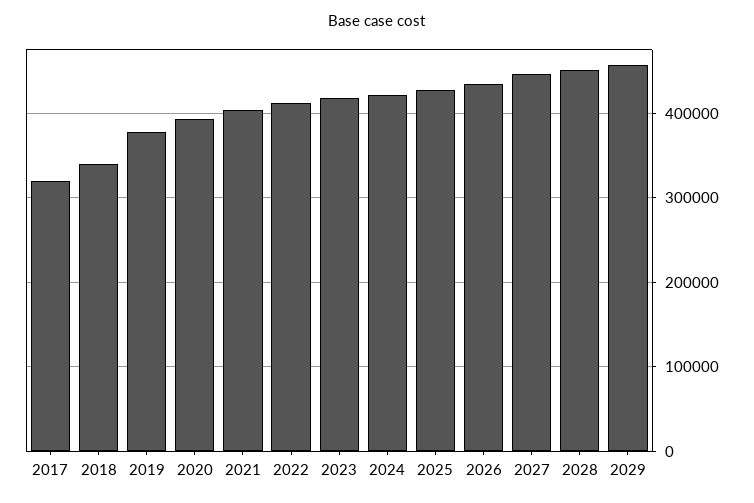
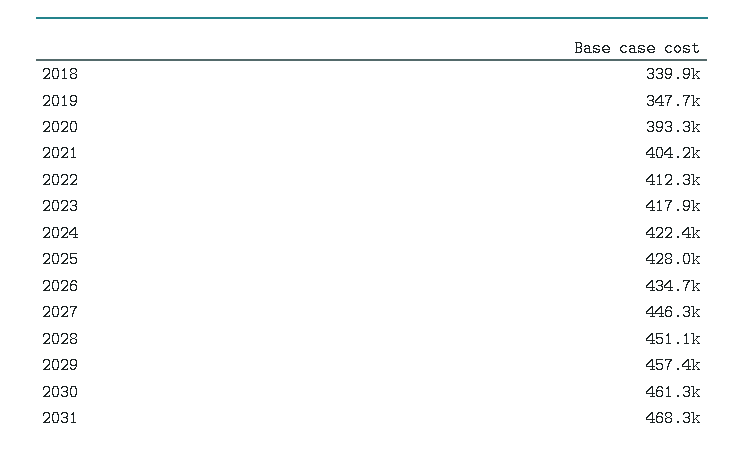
2017: 320000 -> none
2019: 380000 -> 347700
2030: none -> 461300
2031: none -> 468300

